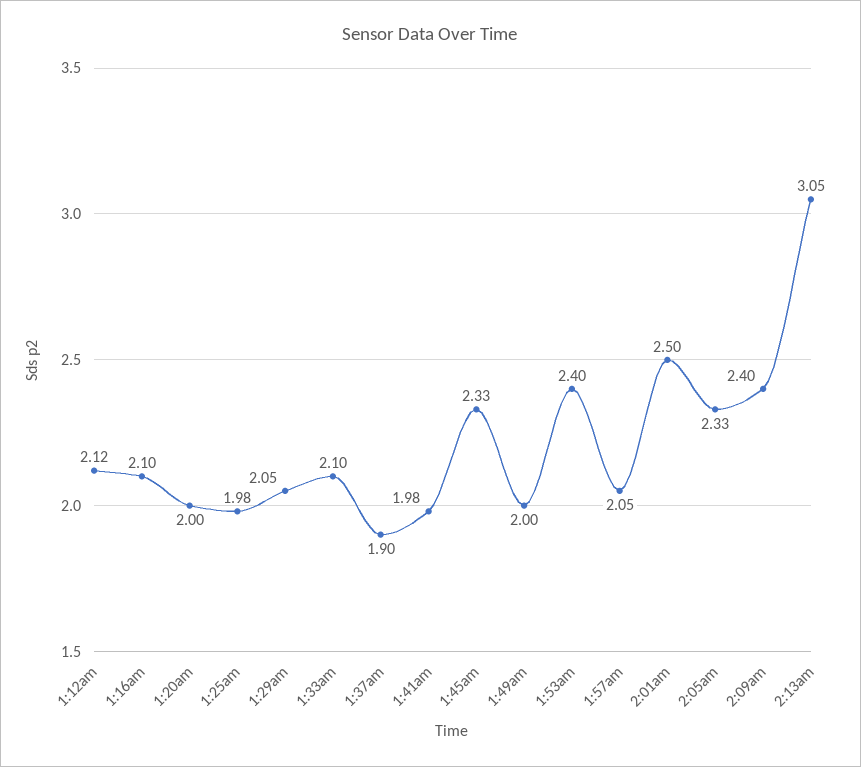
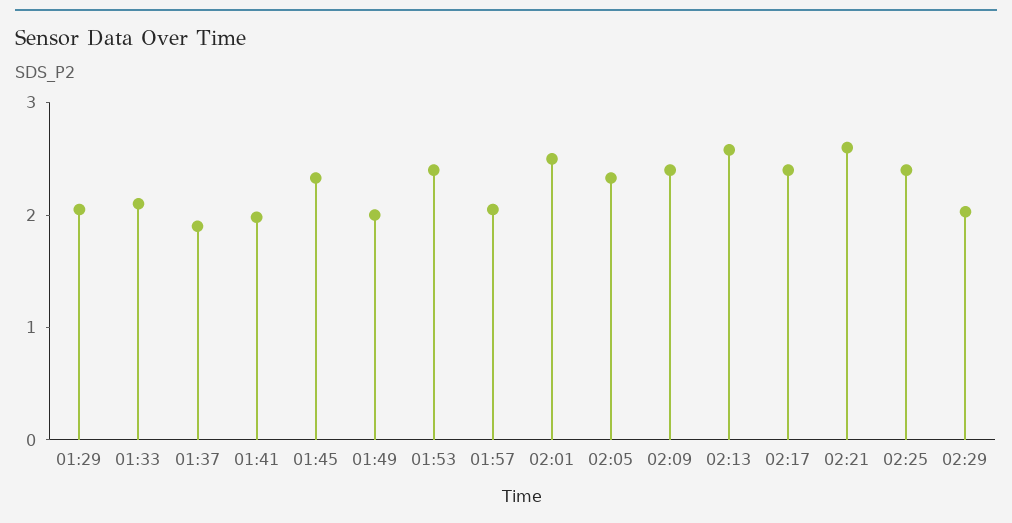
1:12am: 2.12 -> none
1:16am: 2.1 -> none
1:20am: 2 -> none
1:25am: 1.98 -> none
2:13am: 3.05 -> 2.6
02:17: none -> 2.4
02:21: none -> 2.6
02:25: none -> 2.4
02:29: none -> 2

